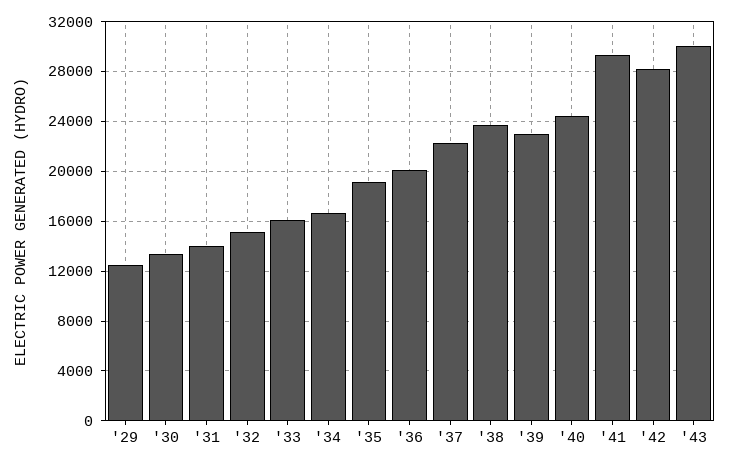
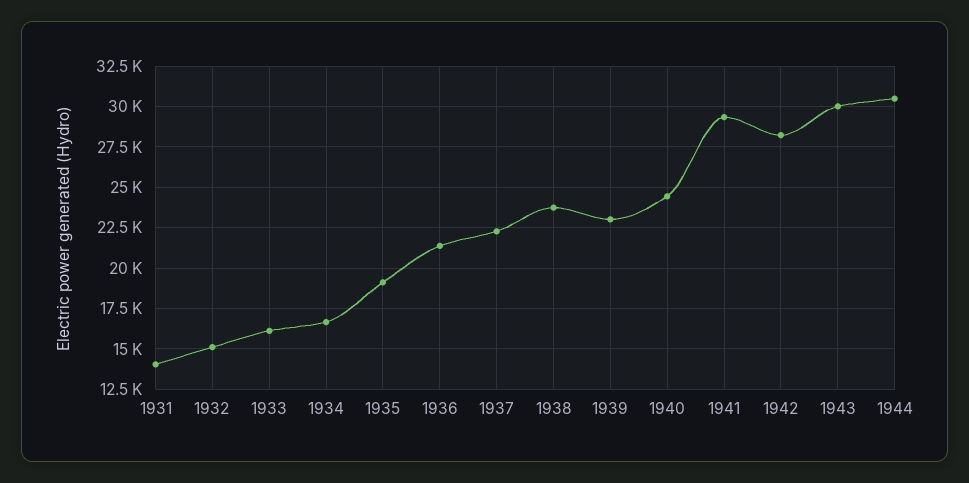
'29: 12500 -> none
'30: 13500 -> none
'36: 20000 -> 21500
1944: none -> 30500

